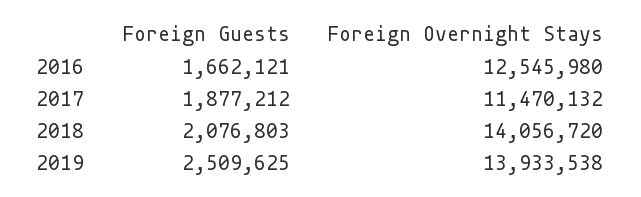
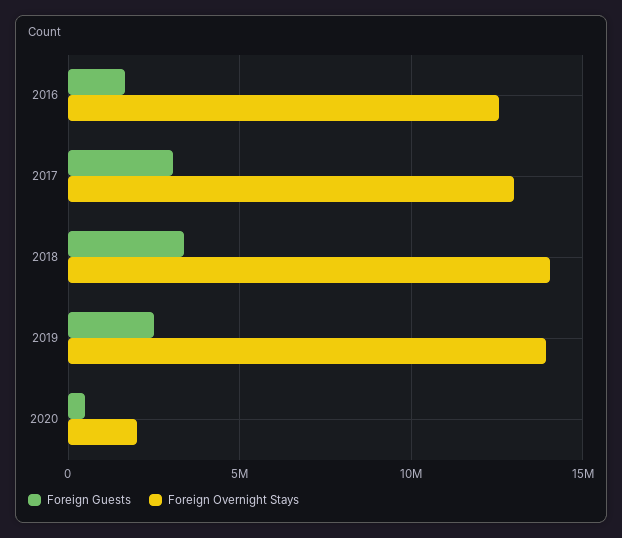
Foreign Guests, 2017: 1877212 -> 3000000
Foreign Overnight Stays, 2017: 11470132 -> 13000000
Foreign Guests, 2018: 2076803 -> 3500000
Foreign Guests, 2020: none -> 500000
Foreign Overnight Stays, 2020: none -> 2000000

